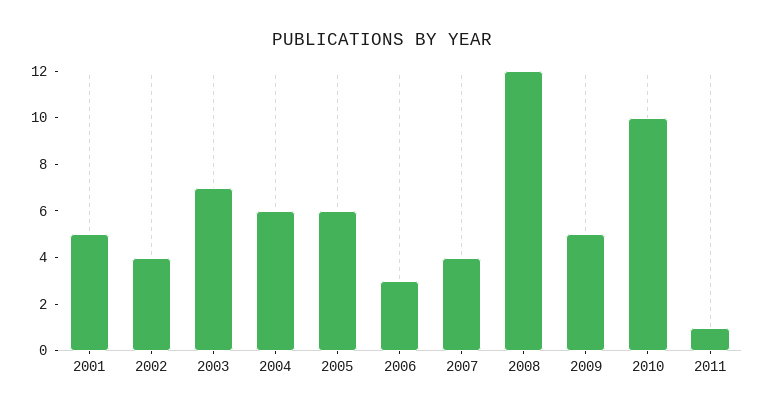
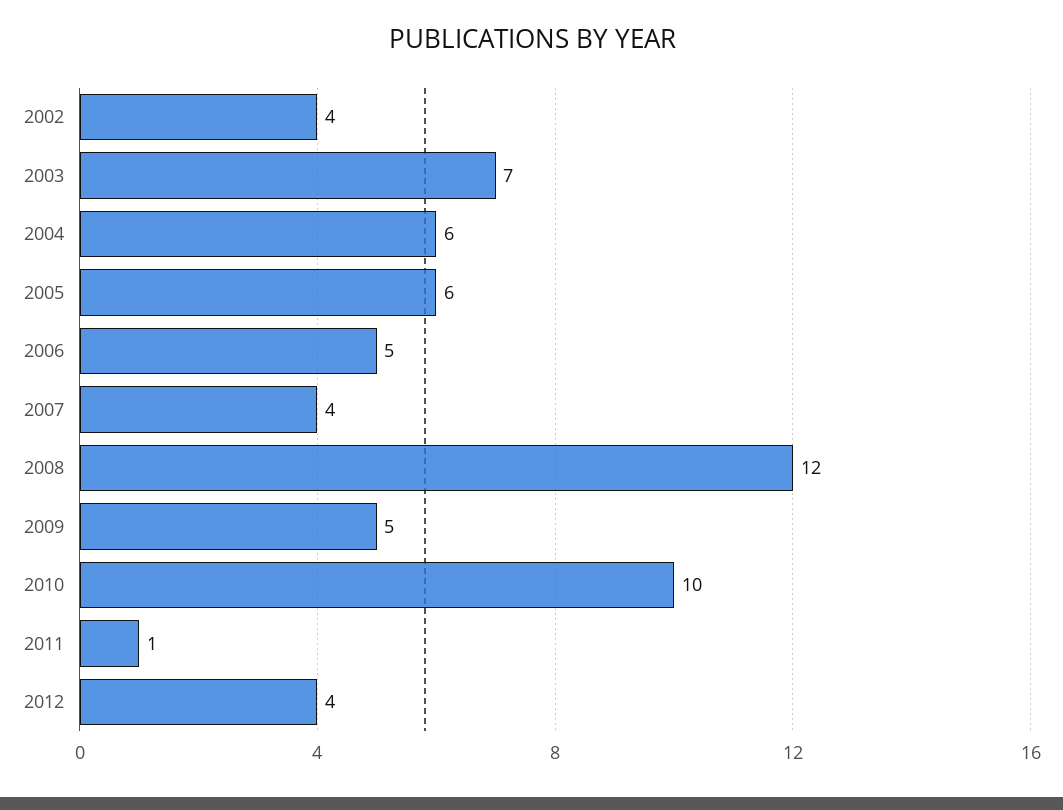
2001: 5 -> none
2006: 3 -> 5
2012: none -> 4

